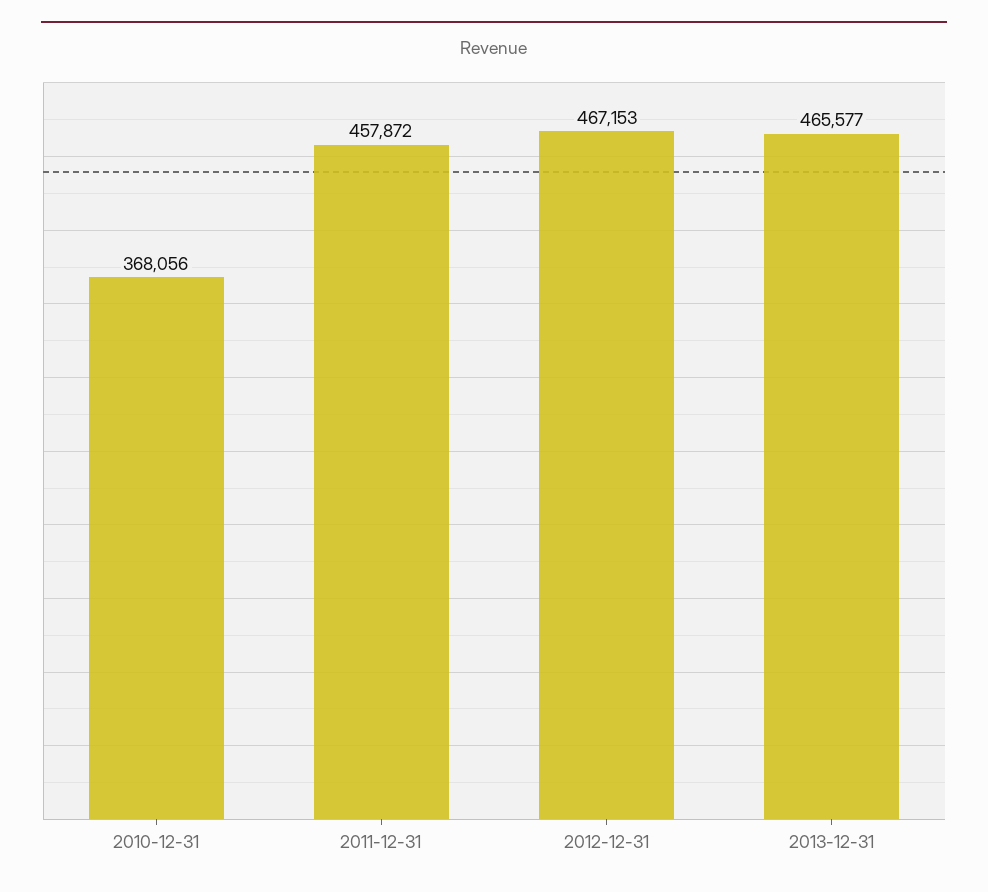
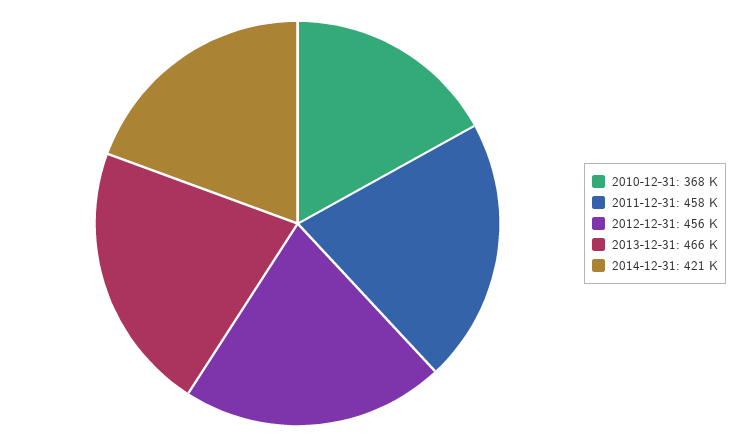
2012-12-31: 467153 -> 456000
2014-12-31: none -> 421000

